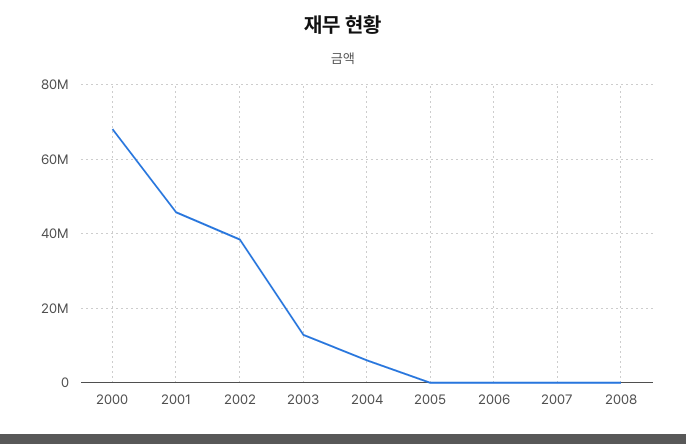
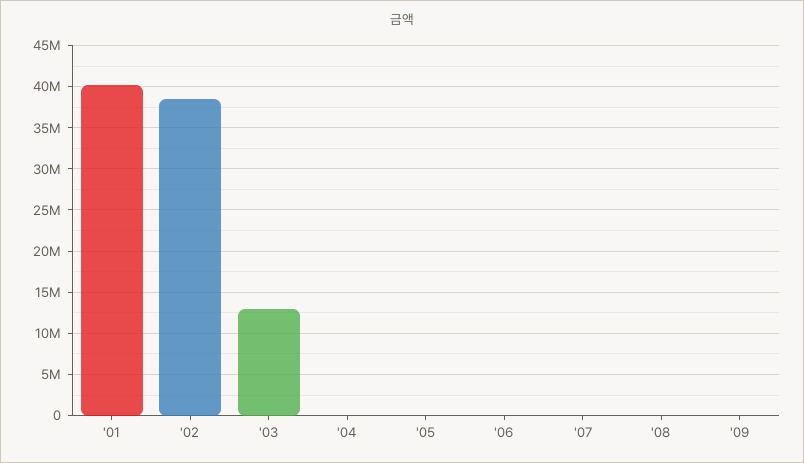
2000: 68000000 -> none
2001: 46000000 -> 40000000
2004: 6000000 -> 0
'09: none -> 0

